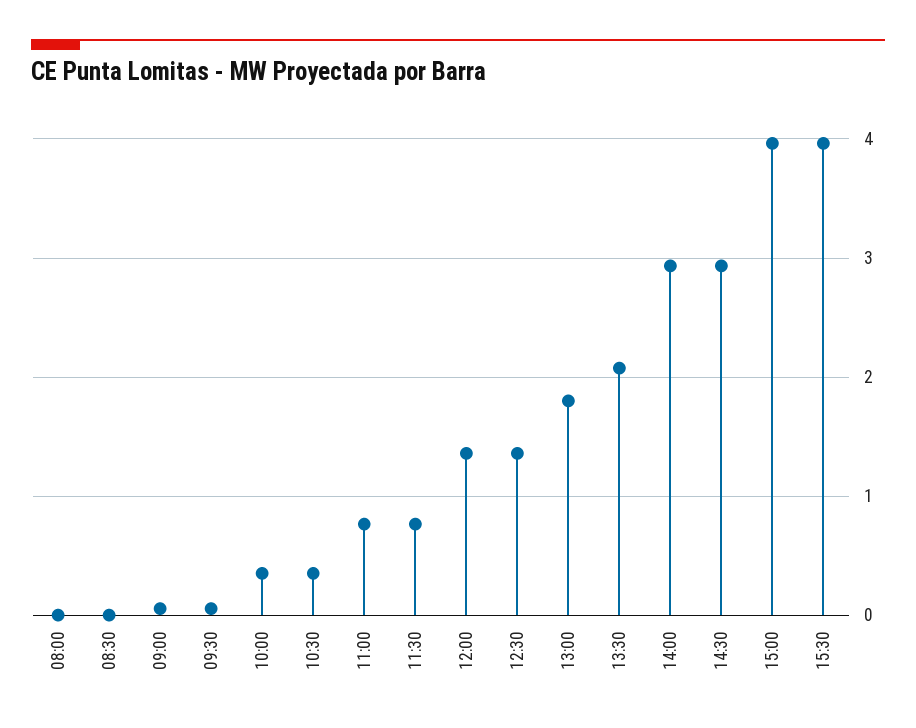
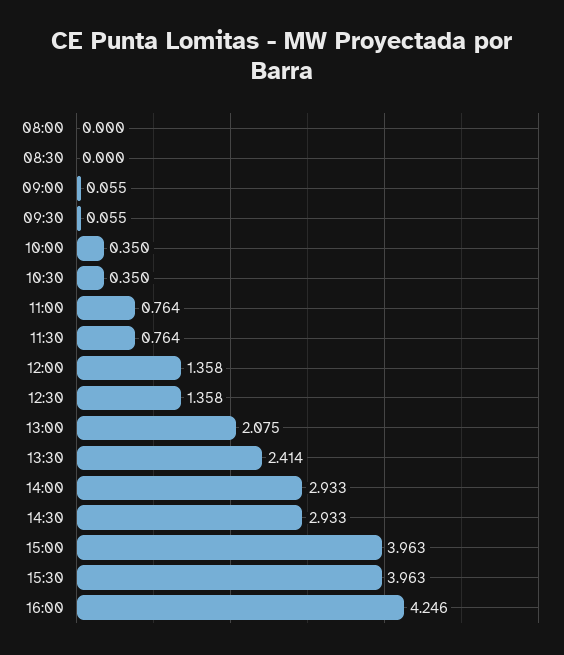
13:00: 1.8 -> 2.075
13:30: 2.1 -> 2.414
16:00: none -> 4.246

